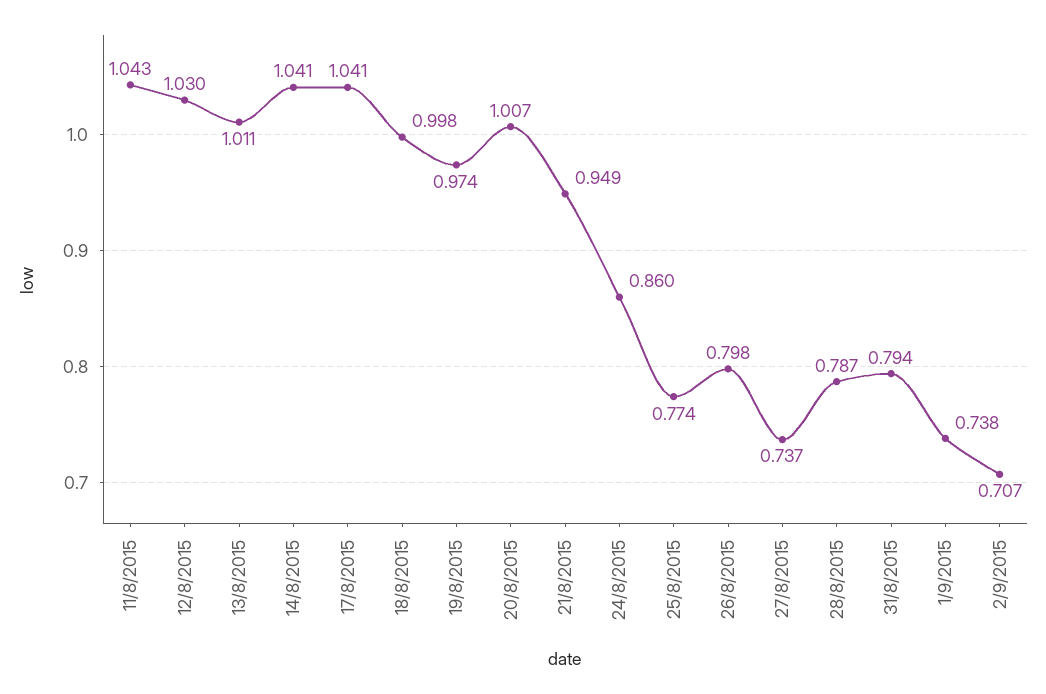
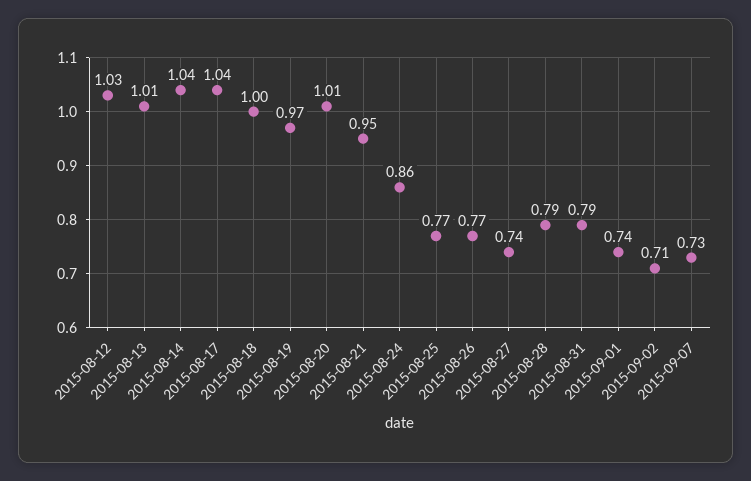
11/8/2015: 1.043 -> none
26/8/2015: 0.798 -> 0.77
2015-09-07: none -> 0.73

